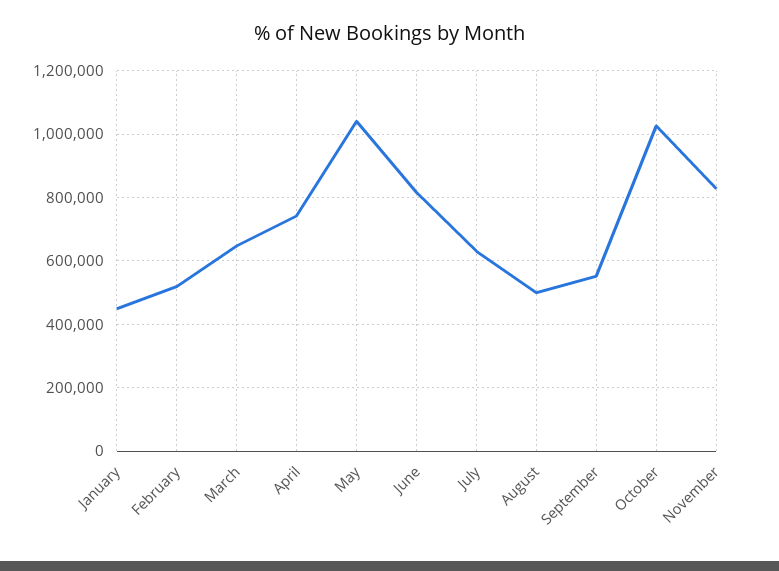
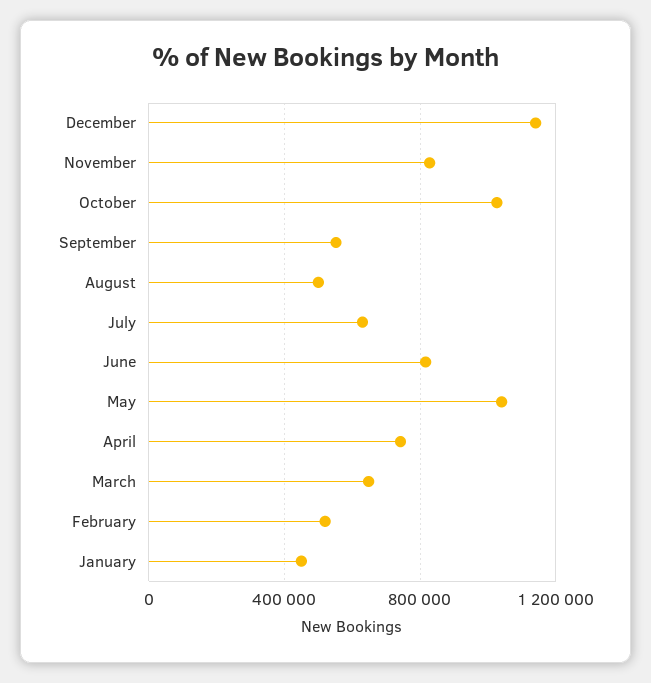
December: none -> 1150000

